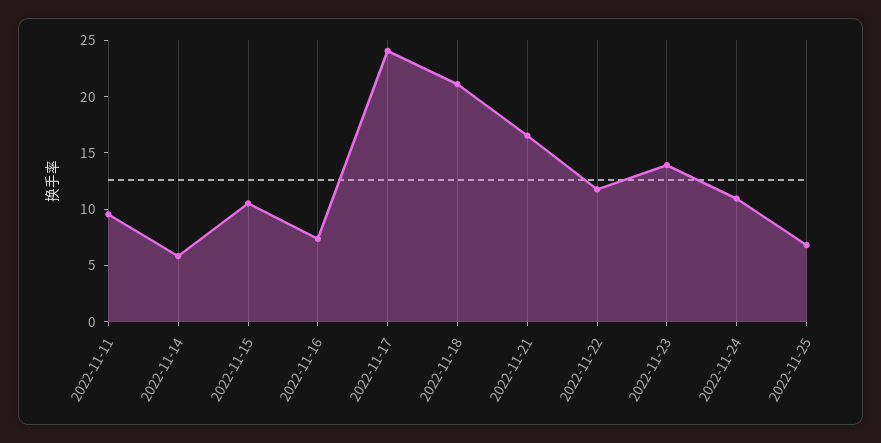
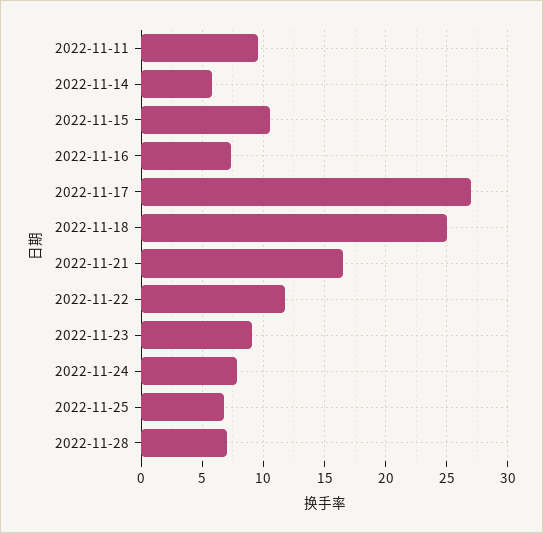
2022-11-17: 24 -> 27
2022-11-18: 21 -> 25
2022-11-23: 14 -> 9
2022-11-24: 11 -> 8
2022-11-28: none -> 7

